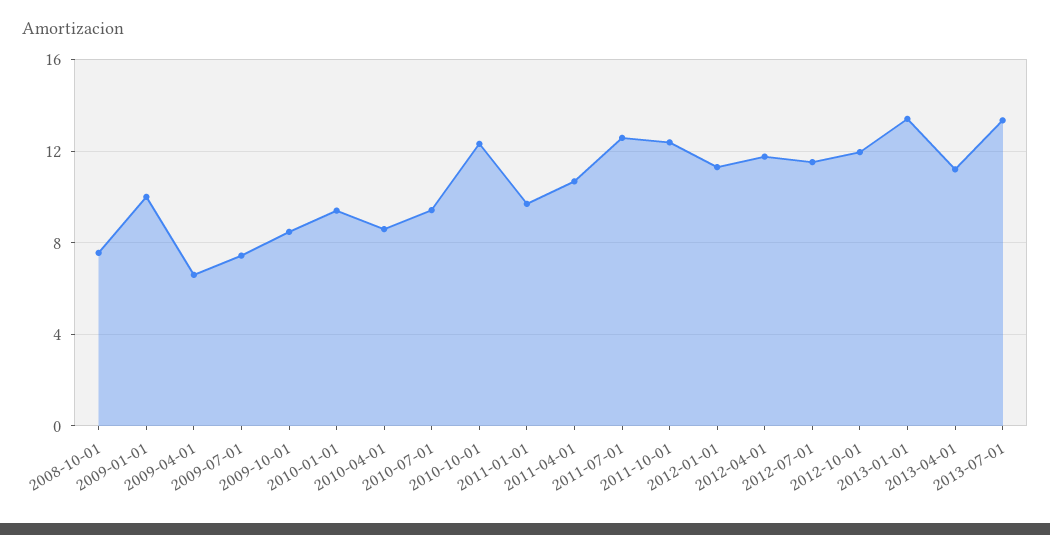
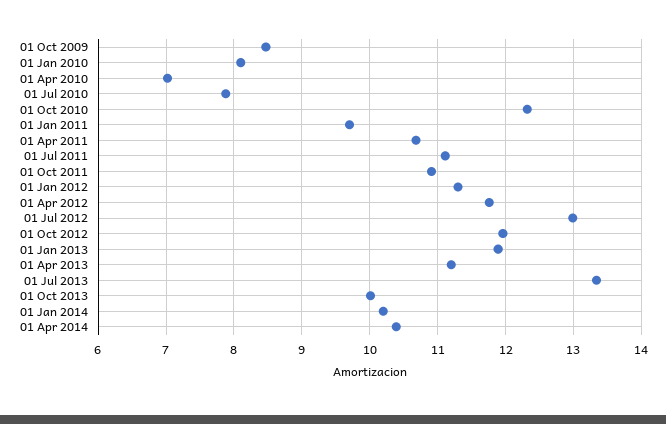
2008-10-01: 7.5 -> none
2009-01-01: 10 -> none
2009-04-01: 6.5 -> none
2009-07-01: 7.5 -> none
2010-01-01: 9.5 -> 8.1
2010-04-01: 8.5 -> 7
2010-07-01: 9.5 -> 7.9
2011-07-01: 12.5 -> 11.1
2011-10-01: 12.5 -> 10.9
2012-07-01: 11.5 -> 13
2013-01-01: 13.5 -> 11.9
01 Oct 2013: none -> 10
01 Jan 2014: none -> 10.2
01 Apr 2014: none -> 10.4

